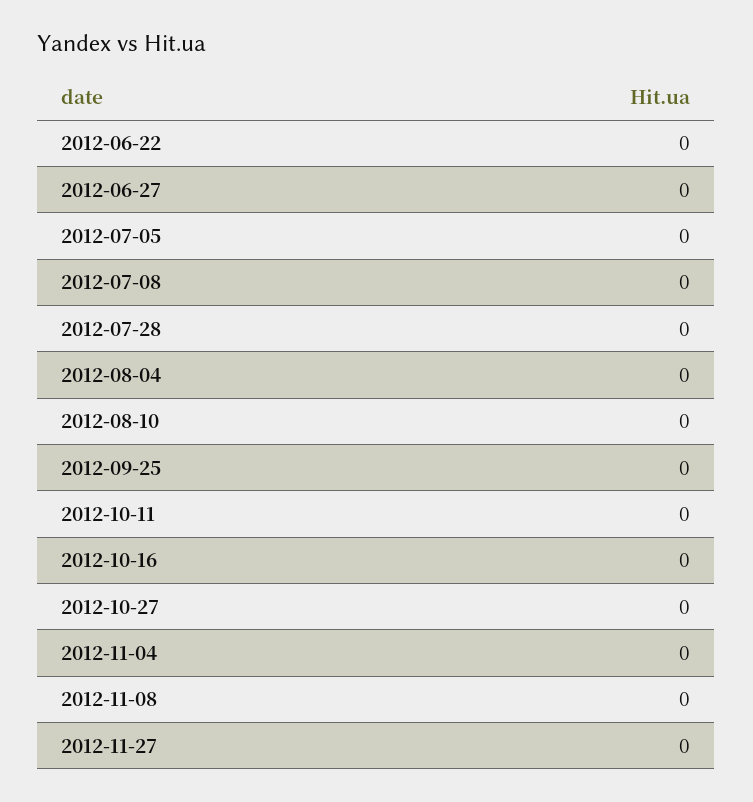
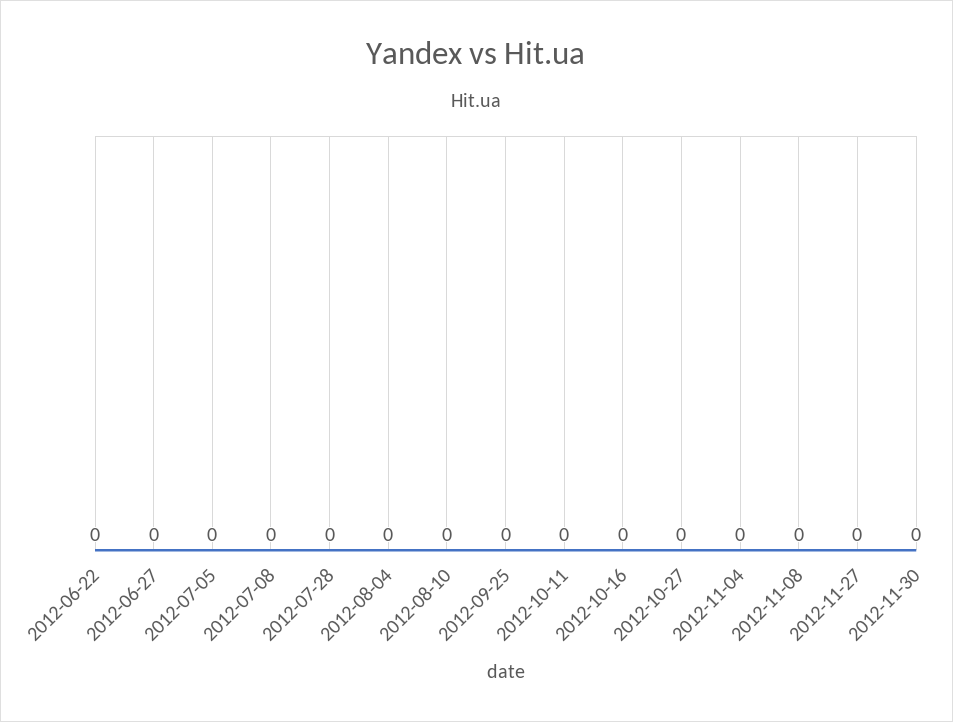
2012-11-30: none -> 0

